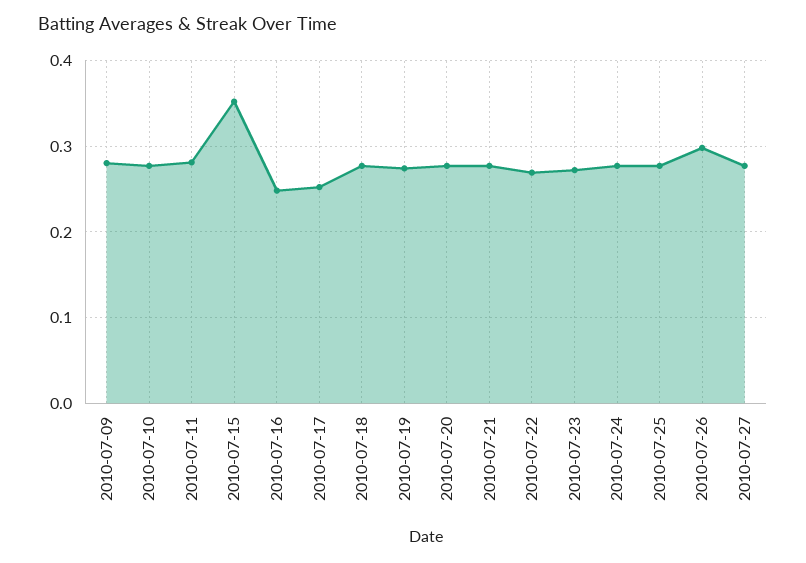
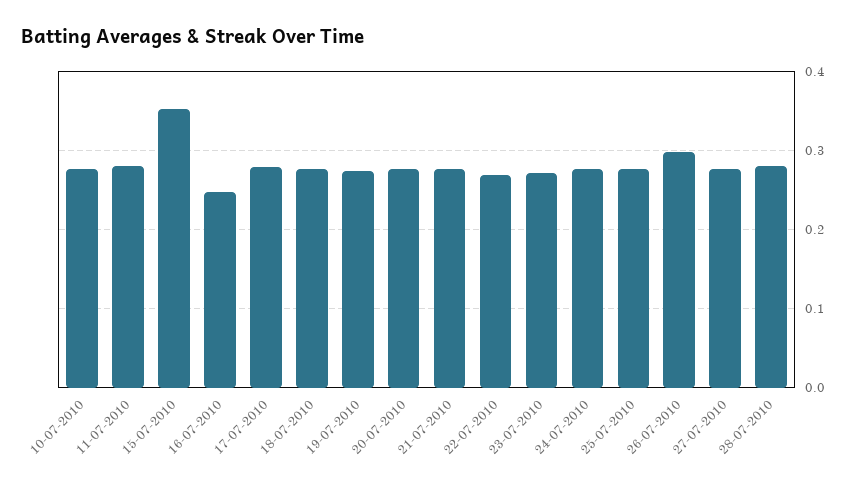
2010-07-09: 0.28 -> none
2010-07-17: 0.25 -> 0.28
28-07-2010: none -> 0.28

